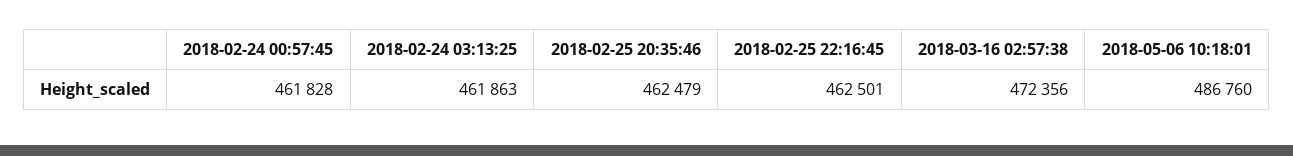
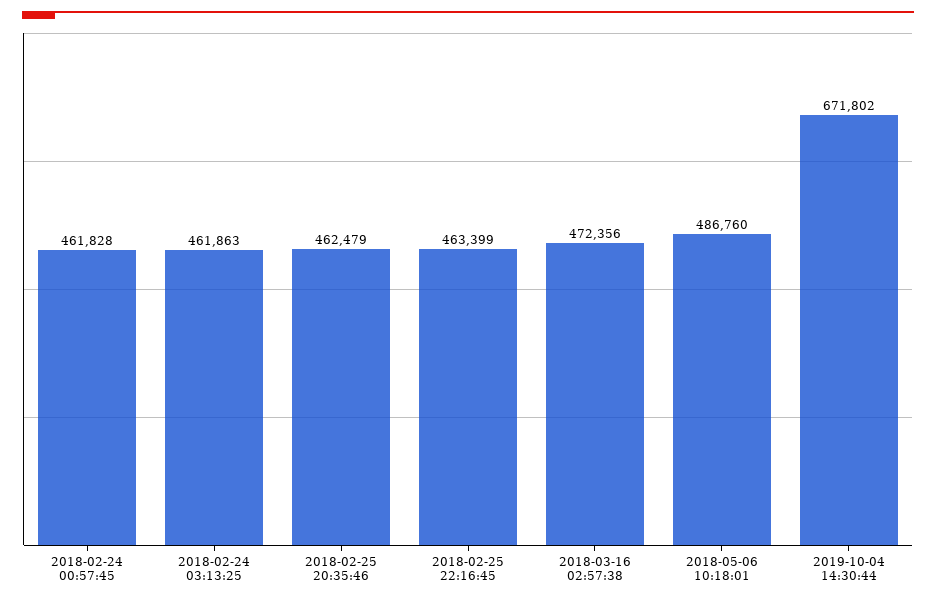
2018-02-25 22:16:45: 462501 -> 463399
2019-10-04 14:30:44: none -> 671802

